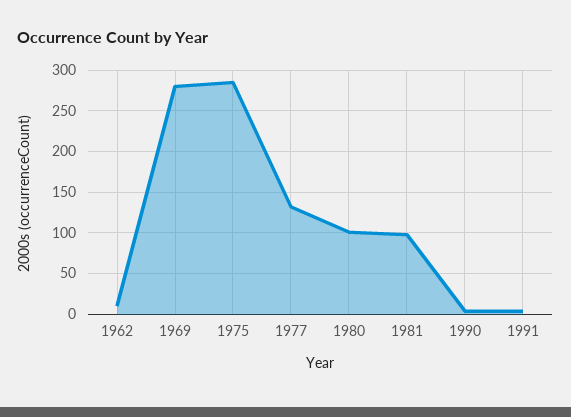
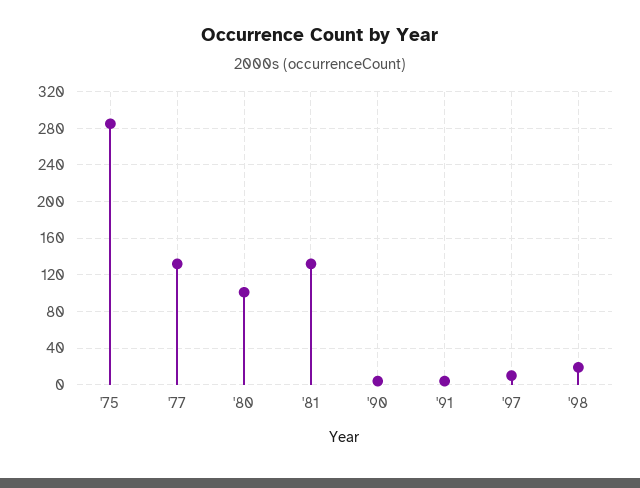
1962: 10 -> none
1969: 280 -> none
1981: 100 -> 130
'97: none -> 10
'98: none -> 20

